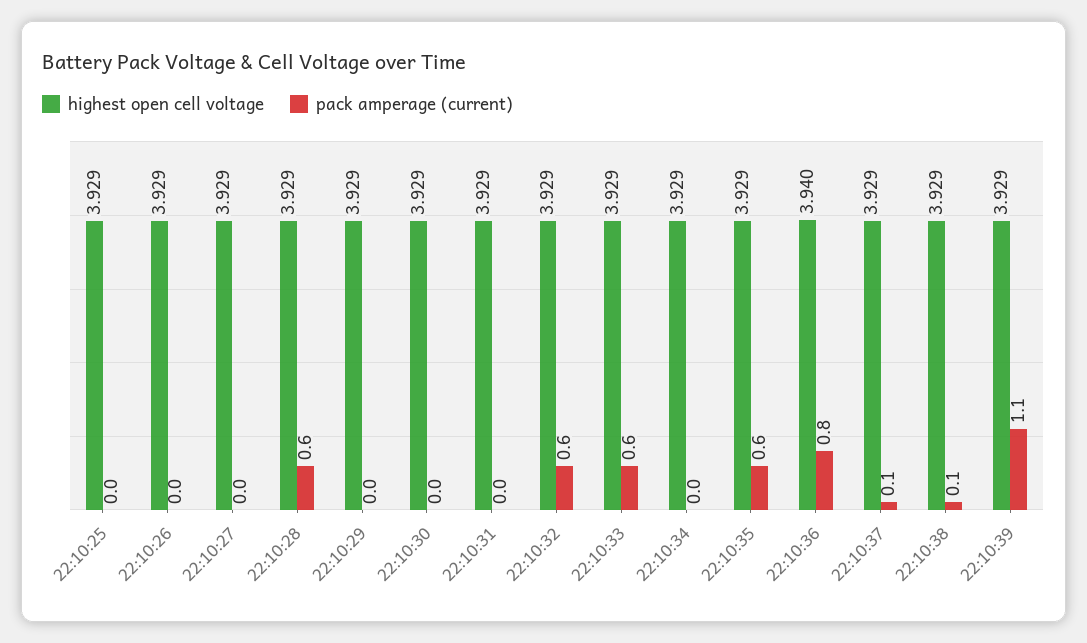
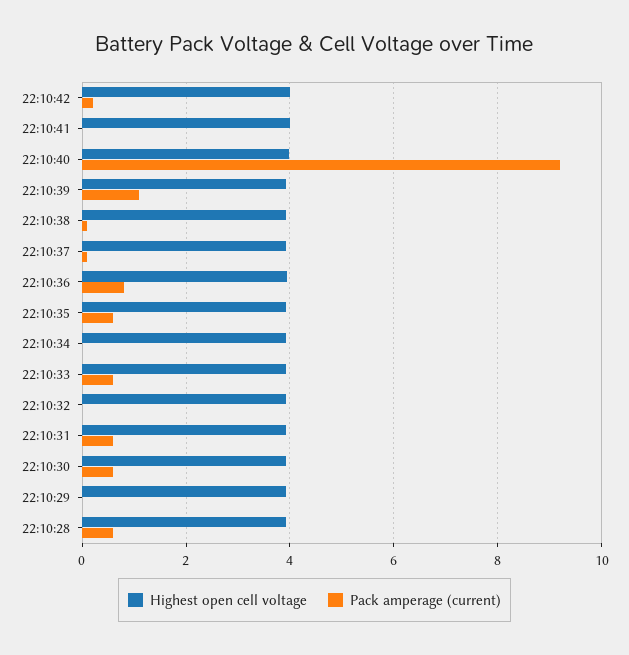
highest open cell voltage, 22:10:25: 3.929 -> none
pack amperage (current), 22:10:25: 0 -> none
highest open cell voltage, 22:10:26: 3.929 -> none
pack amperage (current), 22:10:26: 0 -> none
highest open cell voltage, 22:10:27: 3.929 -> none
pack amperage (current), 22:10:27: 0 -> none
pack amperage (current), 22:10:30: 0 -> 0.6
pack amperage (current), 22:10:31: 0 -> 0.6
pack amperage (current), 22:10:32: 0.6 -> 0
highest open cell voltage, 22:10:42: none -> 4
pack amperage (current), 22:10:42: none -> 0.2
highest open cell voltage, 22:10:41: none -> 4
pack amperage (current), 22:10:41: none -> 0
highest open cell voltage, 22:10:40: none -> 4
pack amperage (current), 22:10:40: none -> 9.2

